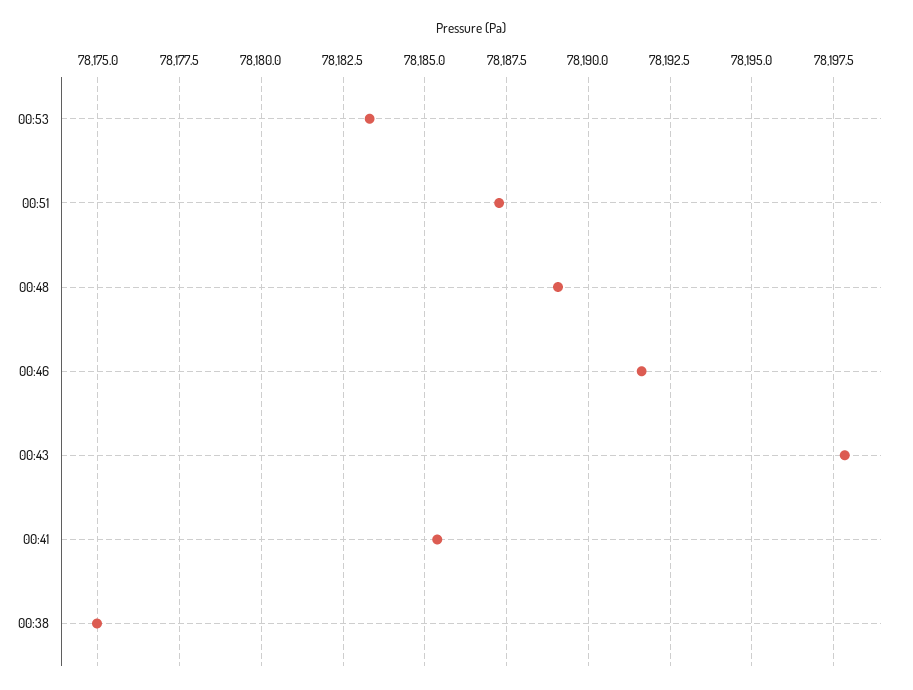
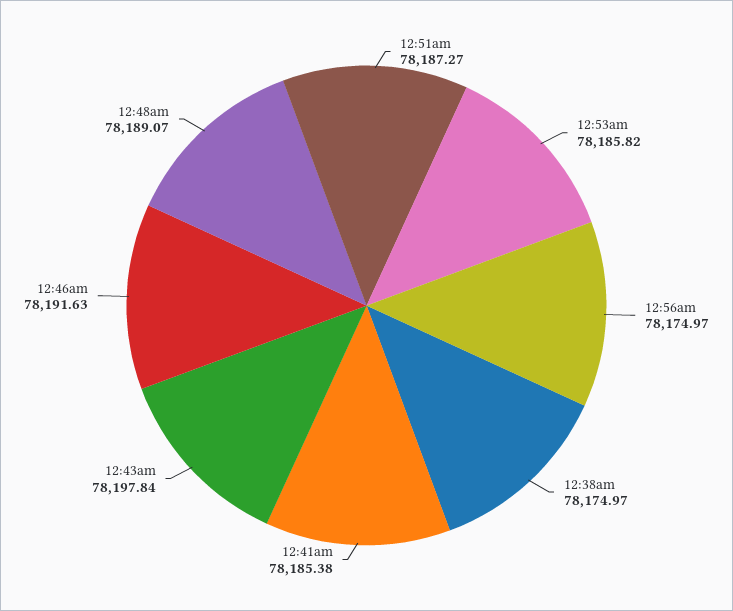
00:53: 78183.25 -> 78185.82
12:56am: none -> 78174.97

